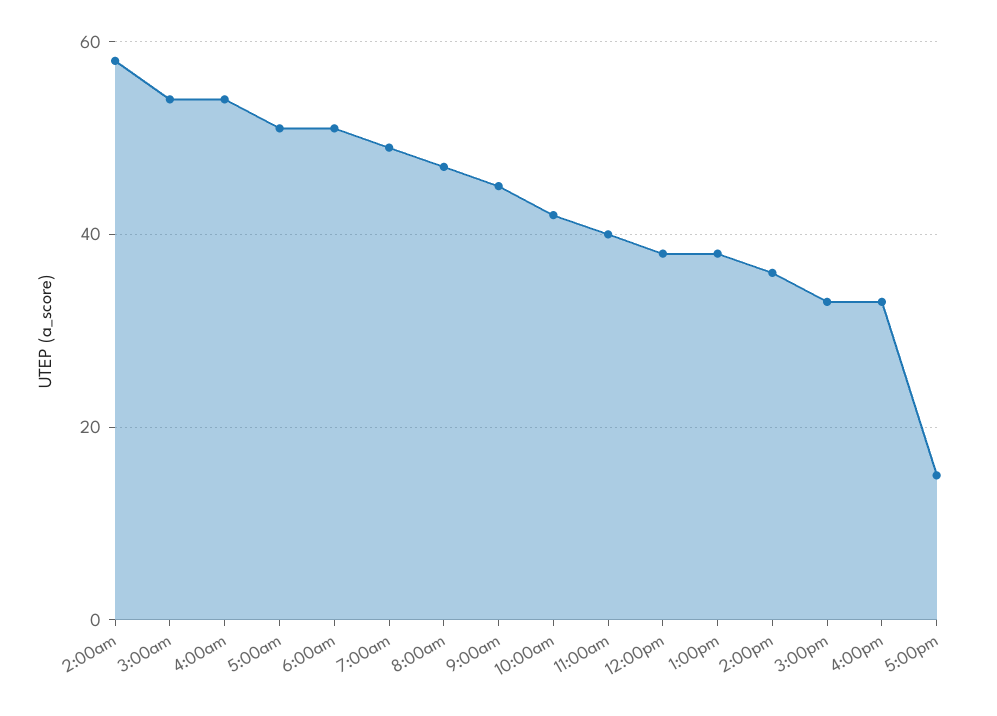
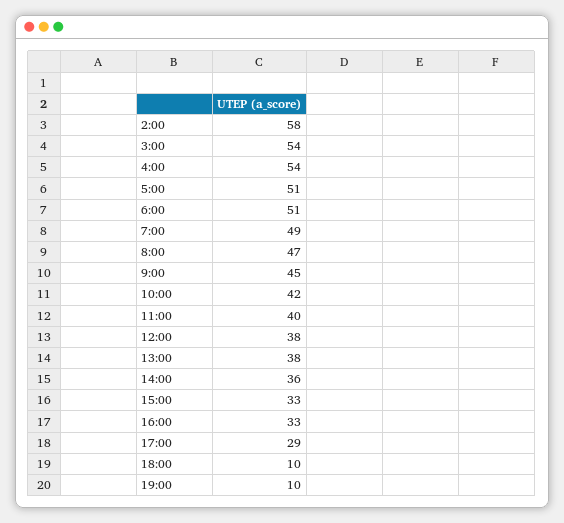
5:00pm: 15 -> 29
18:00: none -> 10
19:00: none -> 10

